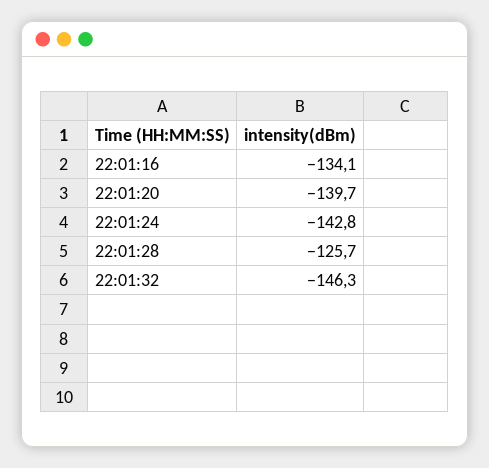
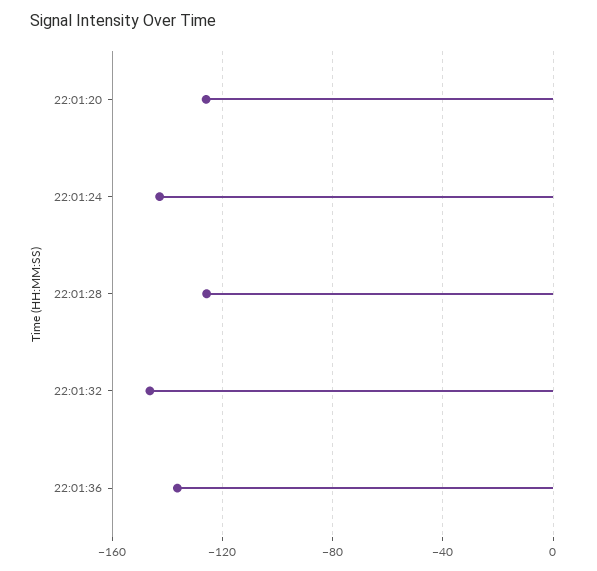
22:01:16: -134.1 -> none
22:01:20: -139.7 -> -125
22:01:36: none -> -135

